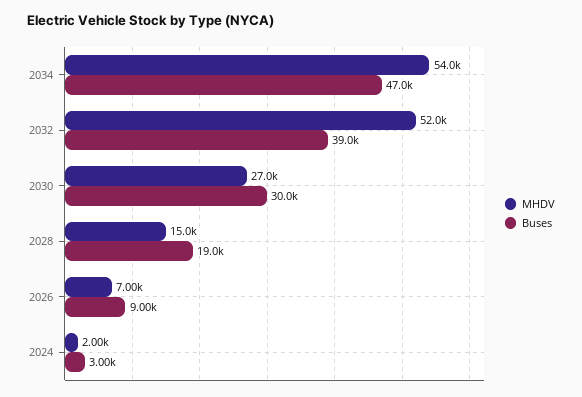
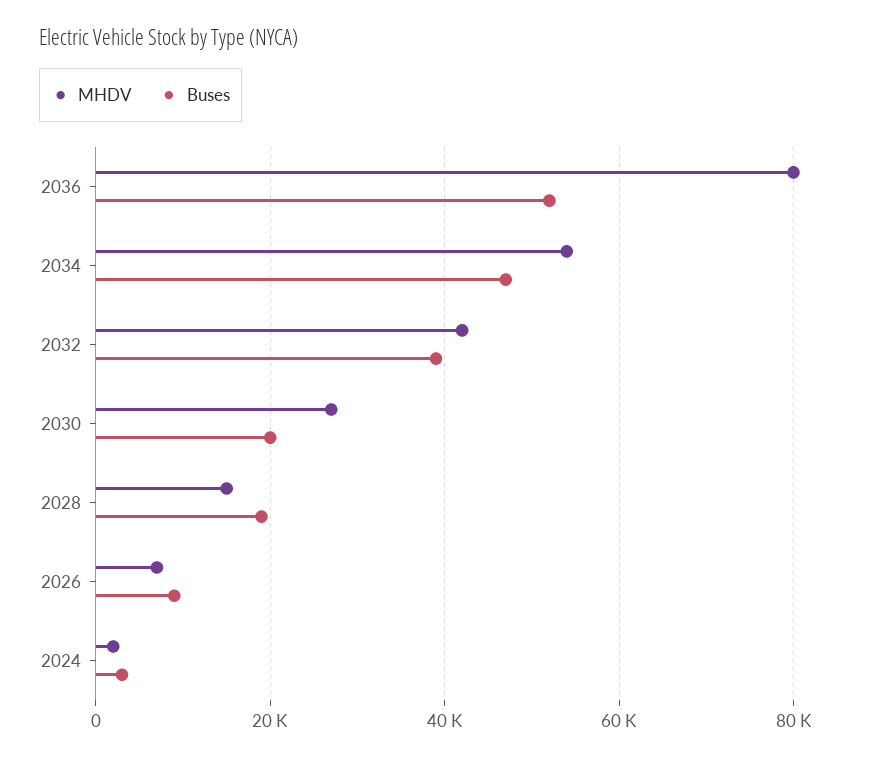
MHDV, 2032: 52000 -> 42000
Buses, 2030: 30000 -> 20000
MHDV, 2036: none -> 80000
Buses, 2036: none -> 52000

